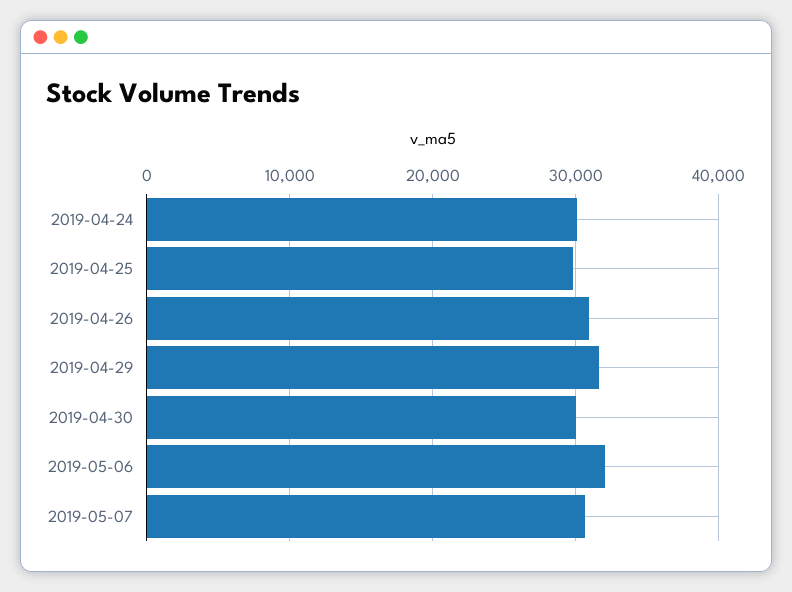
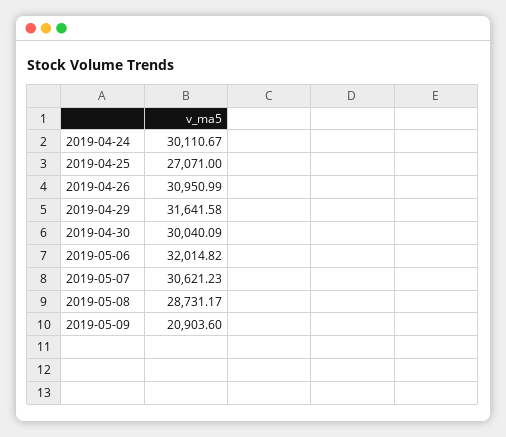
2019-04-25: 30000 -> 27071
2019-05-08: none -> 28731.17
2019-05-09: none -> 20903.6

